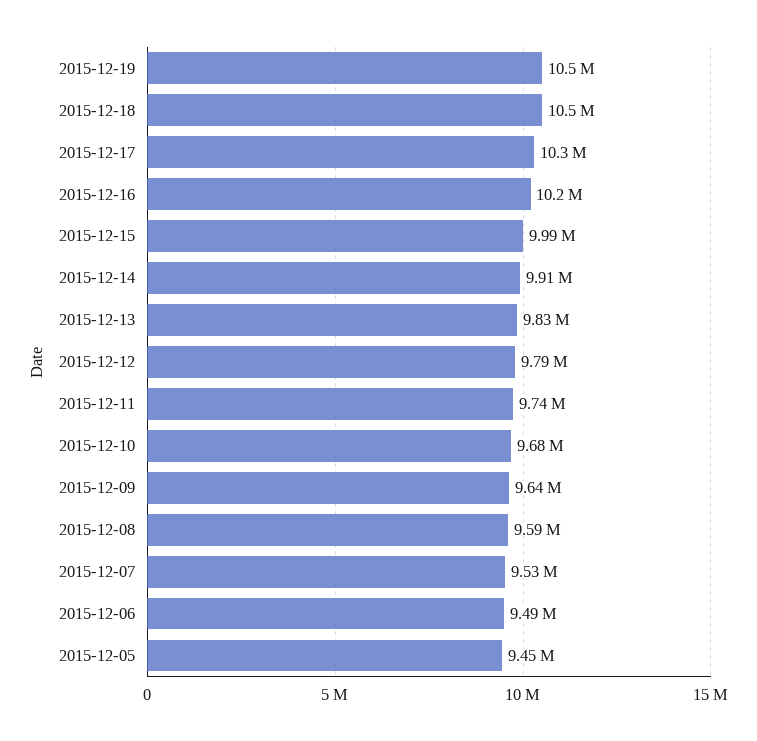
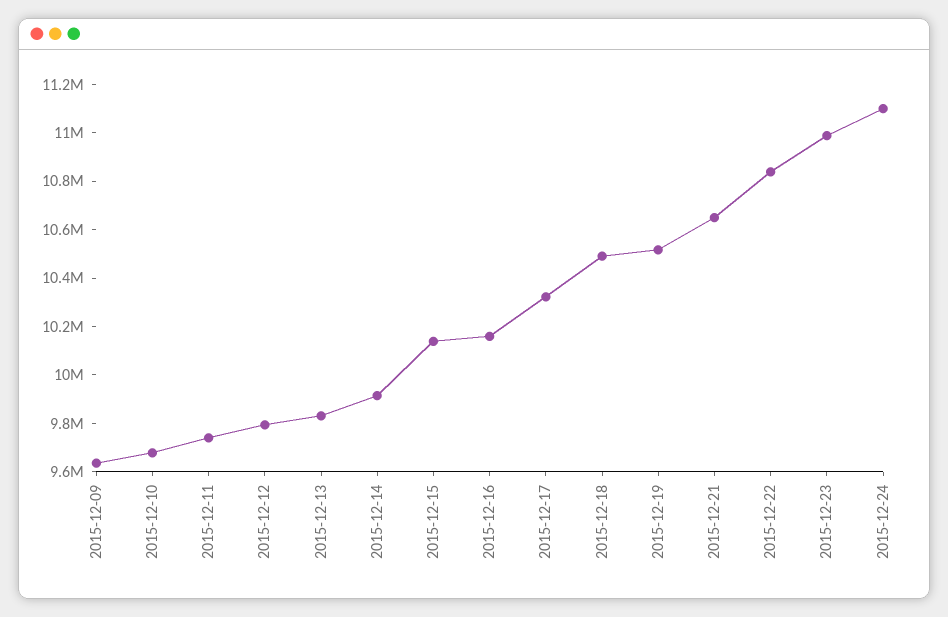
2015-12-15: 9990000 -> 10150000
2015-12-08: 9590000 -> none
2015-12-07: 9530000 -> none
2015-12-06: 9490000 -> none
2015-12-05: 9450000 -> none
2015-12-21: none -> 10650000
2015-12-22: none -> 10850000
2015-12-23: none -> 11000000
2015-12-24: none -> 11100000

